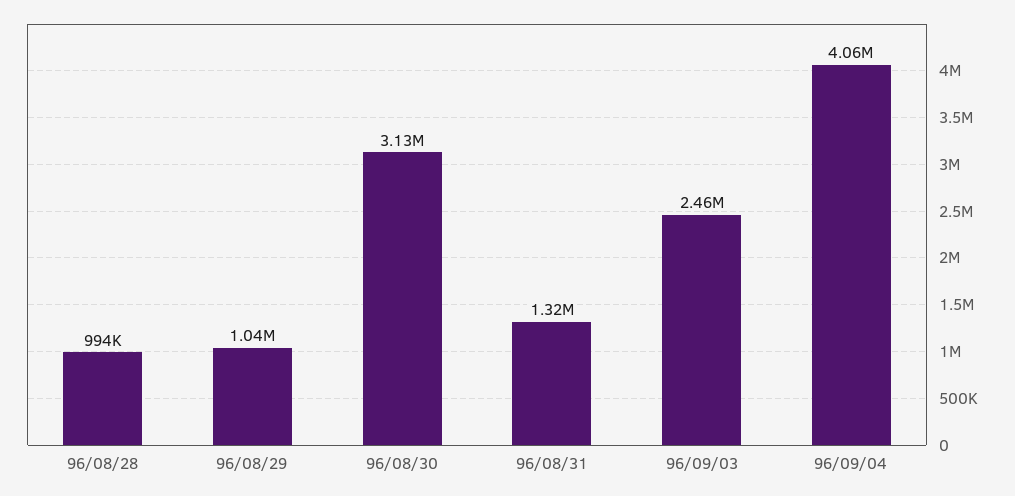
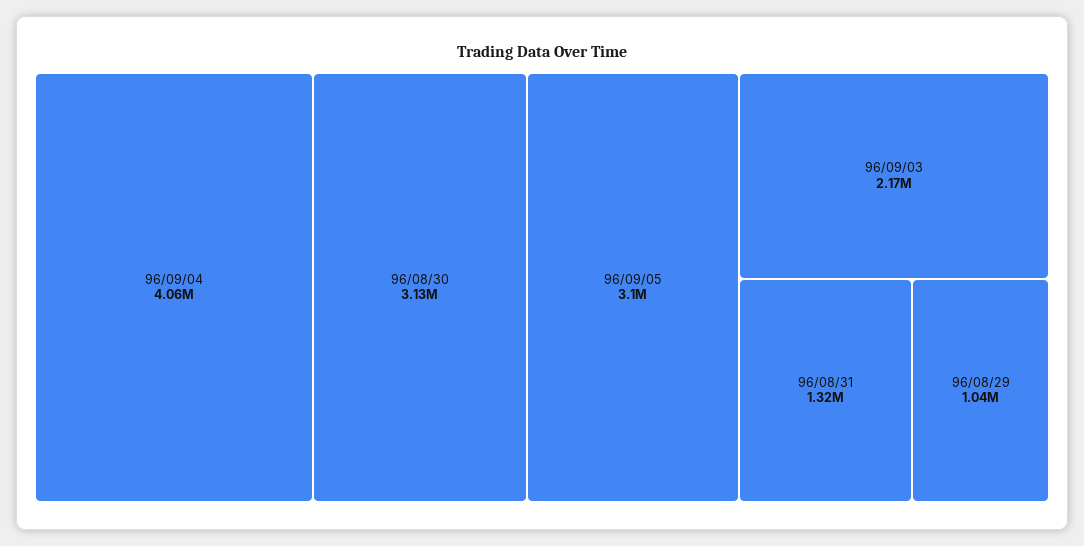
96/08/28: 994000 -> none
96/09/03: 2460000 -> 2170000
96/09/05: none -> 3100000

